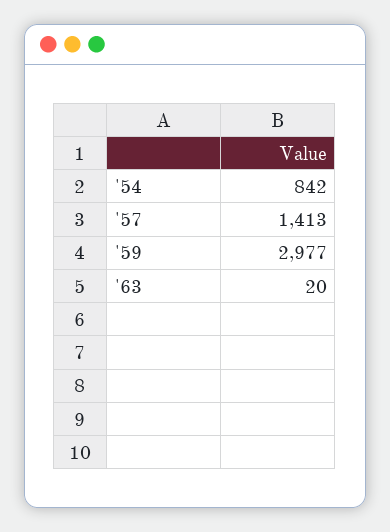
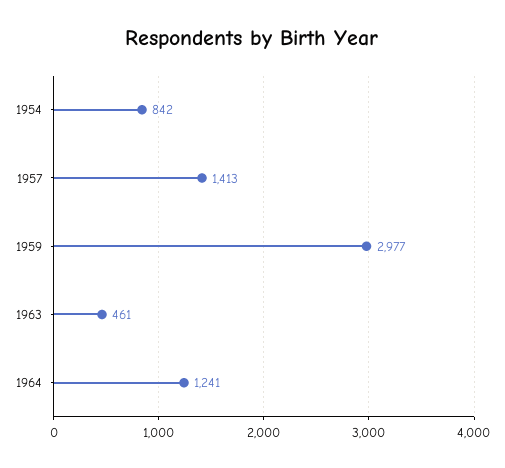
'63: 20 -> 461
1964: none -> 1241

